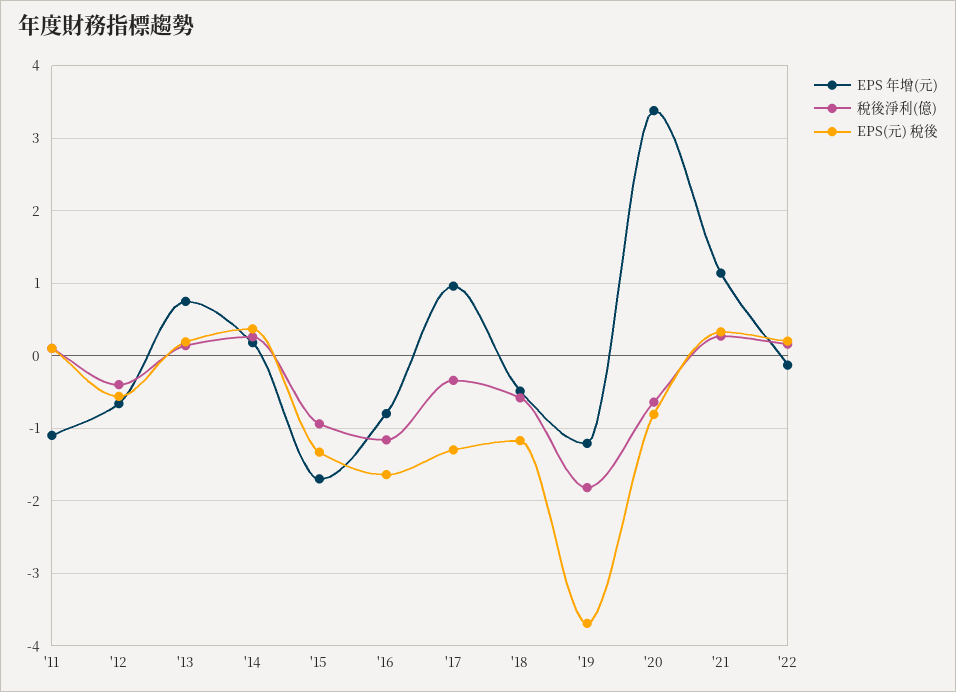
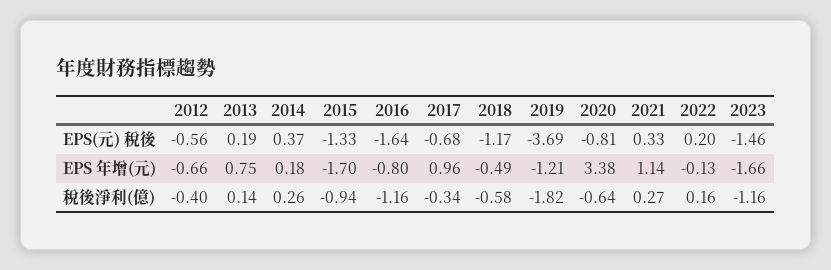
EPS 年增(元), '11: -1.1 -> none
稅後淨利(億), '11: 0.1 -> none
EPS(元) 稅後, '11: 0.1 -> none
EPS(元) 稅後, '17: -1.3 -> -0.68
EPS(元) 稅後, 2023: none -> -1.46
EPS 年增(元), 2023: none -> -1.66
稅後淨利(億), 2023: none -> -1.16

